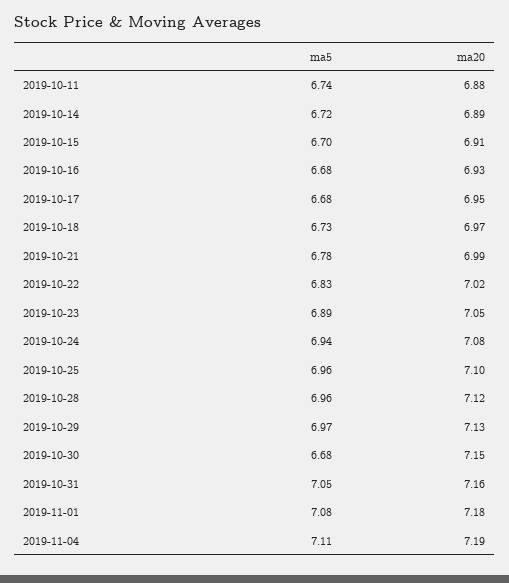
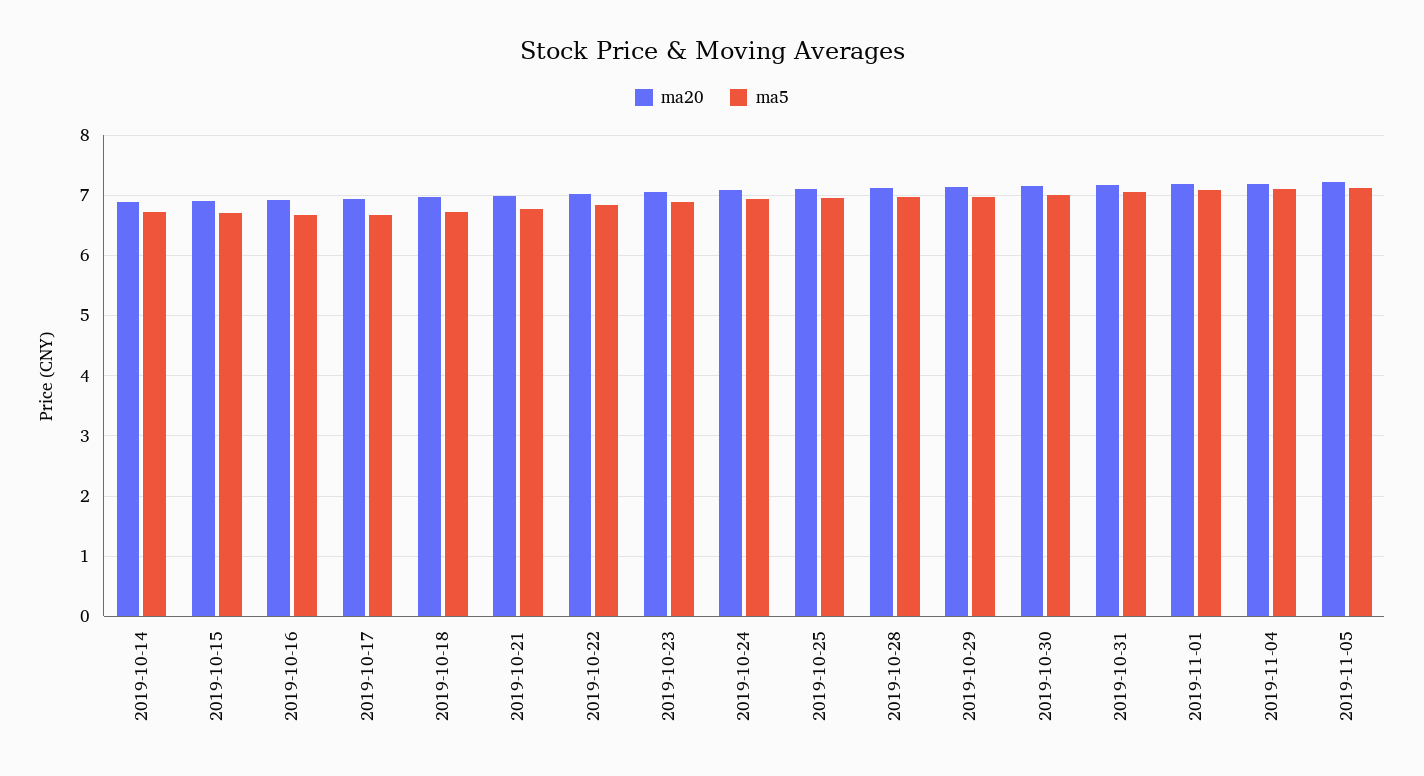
ma5, 2019-10-11: 6.74 -> none
ma20, 2019-10-11: 6.88 -> none
ma5, 2019-10-30: 6.68 -> 7
ma20, 2019-11-05: none -> 7.2
ma5, 2019-11-05: none -> 7.1

